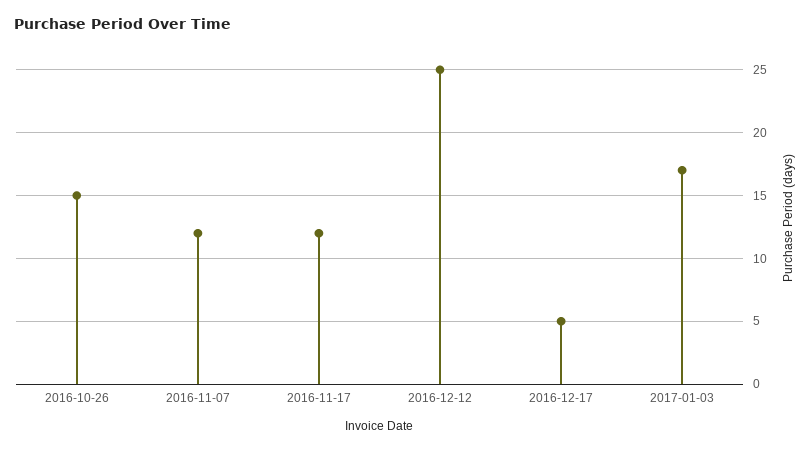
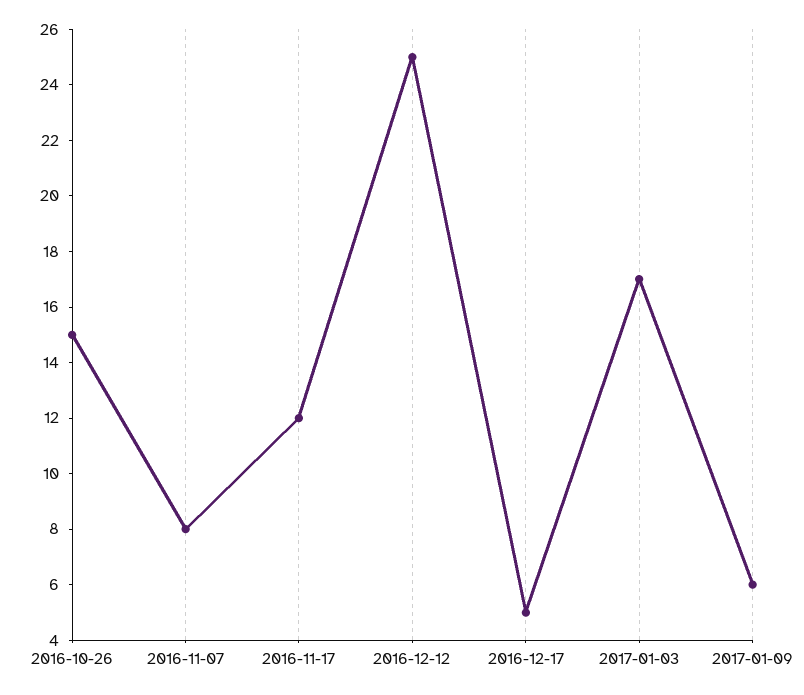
2016-11-07: 12 -> 8
2017-01-09: none -> 6

